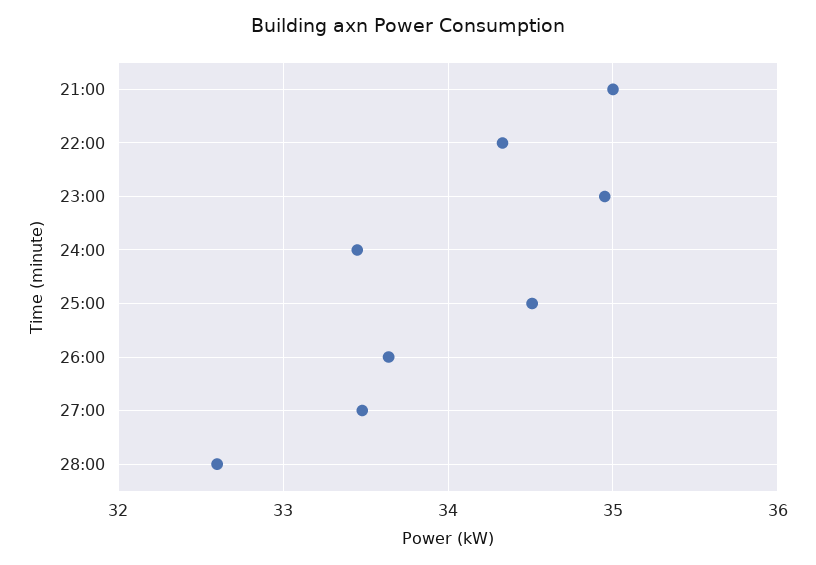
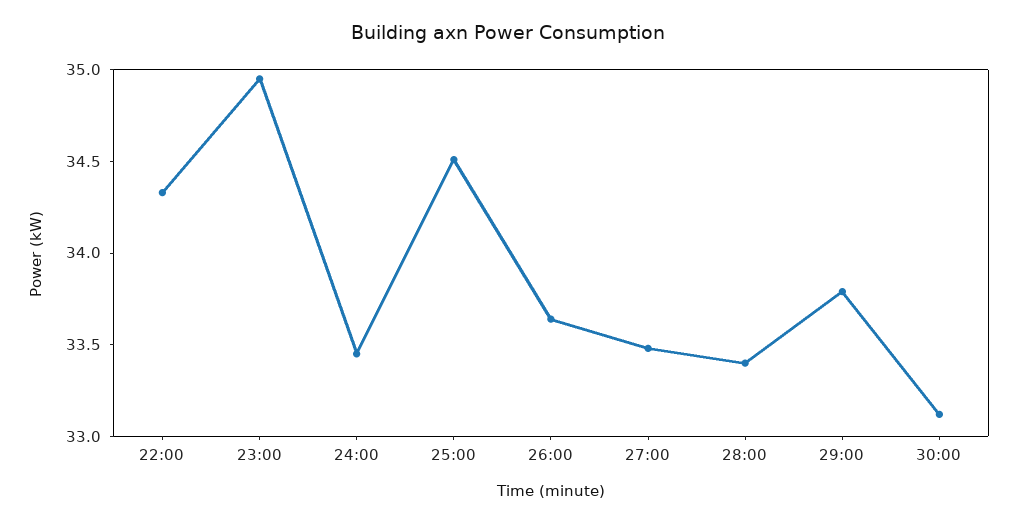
21:00: 35 -> none
28:00: 32.6 -> 33.4
29:00: none -> 33.8
30:00: none -> 33.1

